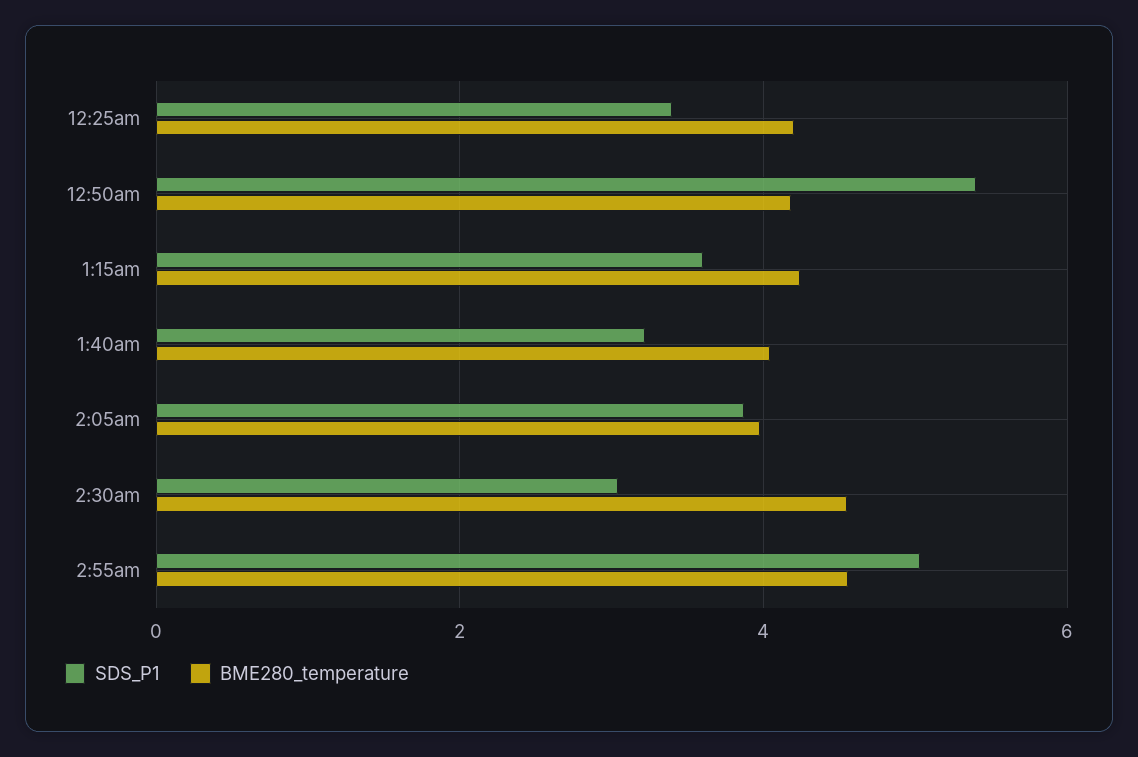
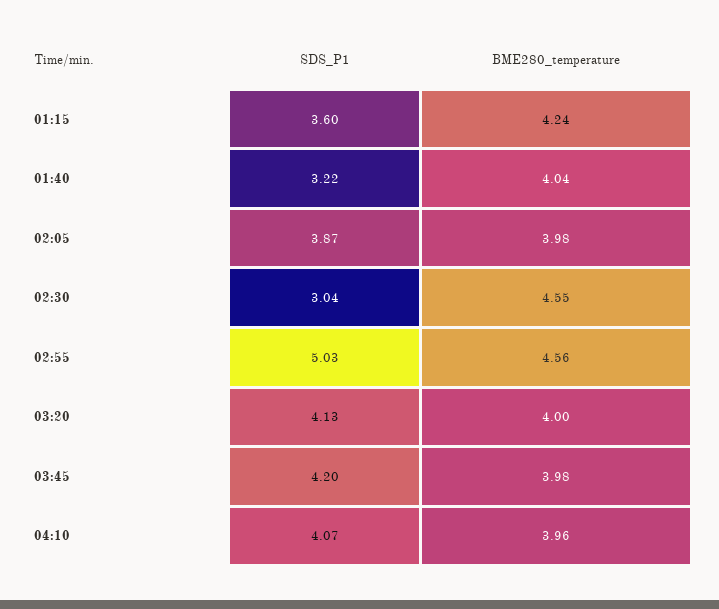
SDS_P1, 12:25am: 3.4 -> none
BME280_temperature, 12:25am: 4.2 -> none
SDS_P1, 12:50am: 5.4 -> none
BME280_temperature, 12:50am: 4.2 -> none
SDS_P1, 03:20: none -> 4.13
BME280_temperature, 03:20: none -> 4
SDS_P1, 03:45: none -> 4.2
BME280_temperature, 03:45: none -> 3.98
SDS_P1, 04:10: none -> 4.07
BME280_temperature, 04:10: none -> 3.96

